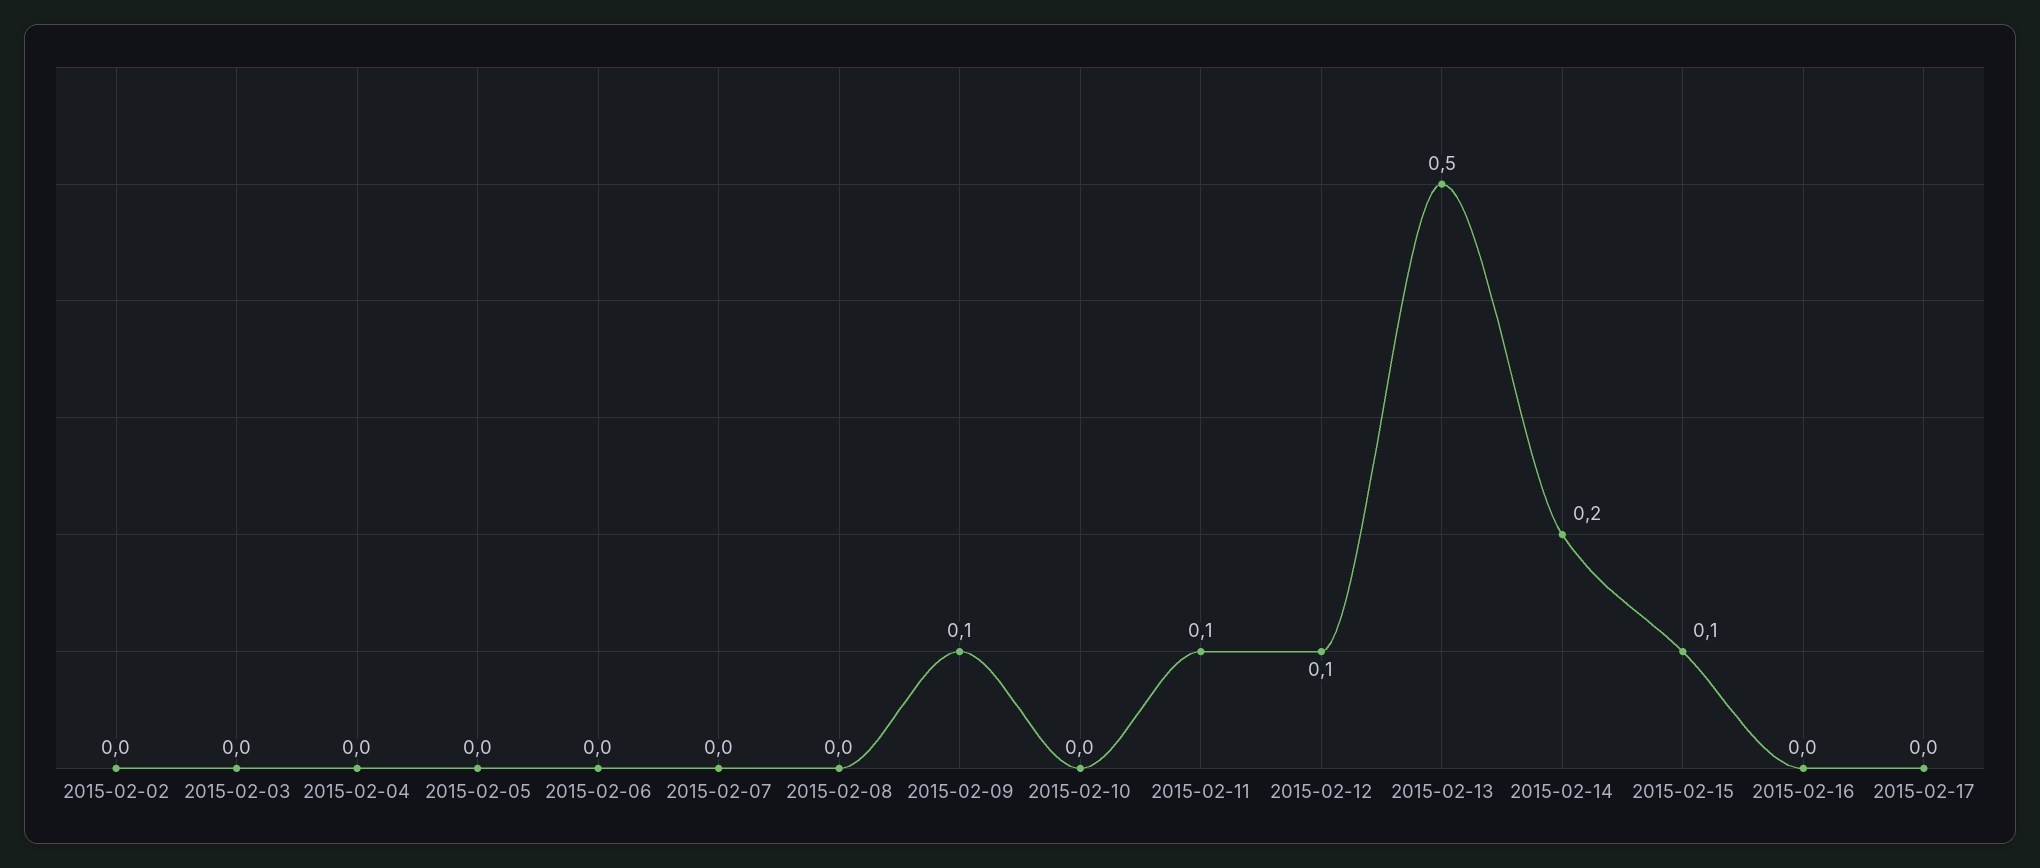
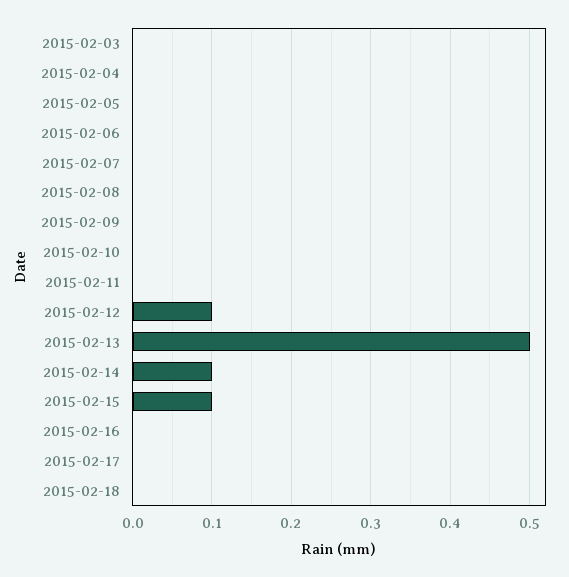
2015-02-02: 0 -> none
2015-02-09: 0.1 -> 0
2015-02-11: 0.1 -> 0
2015-02-14: 0.2 -> 0.1
2015-02-18: none -> 0

